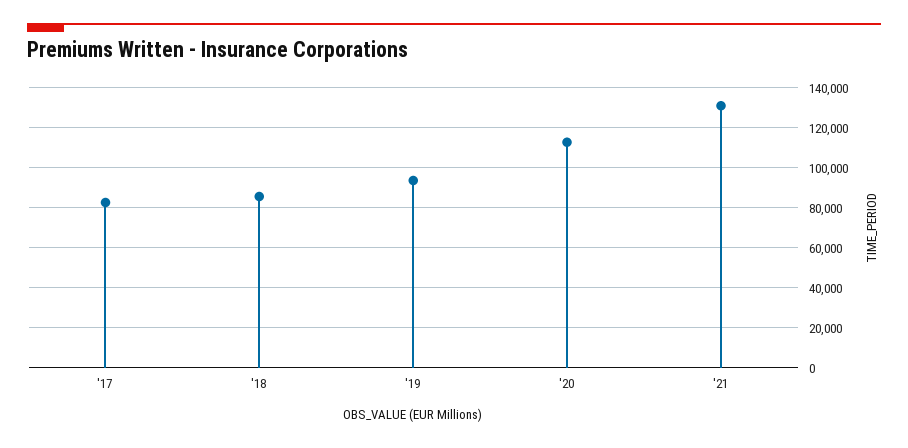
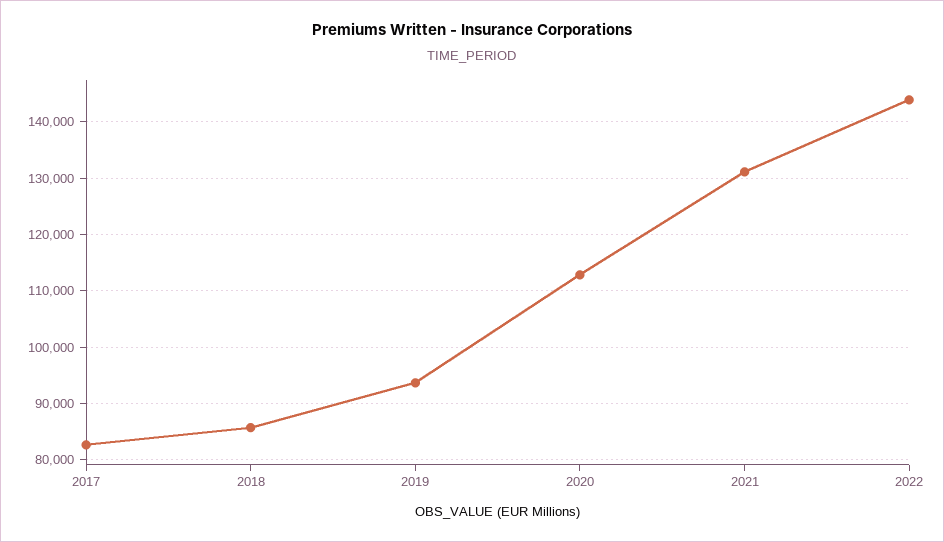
2022: none -> 144000

